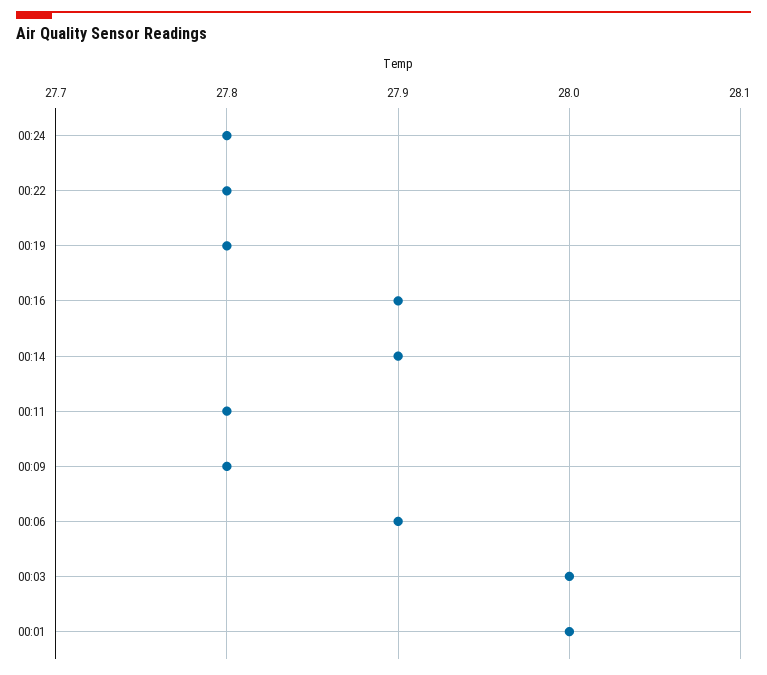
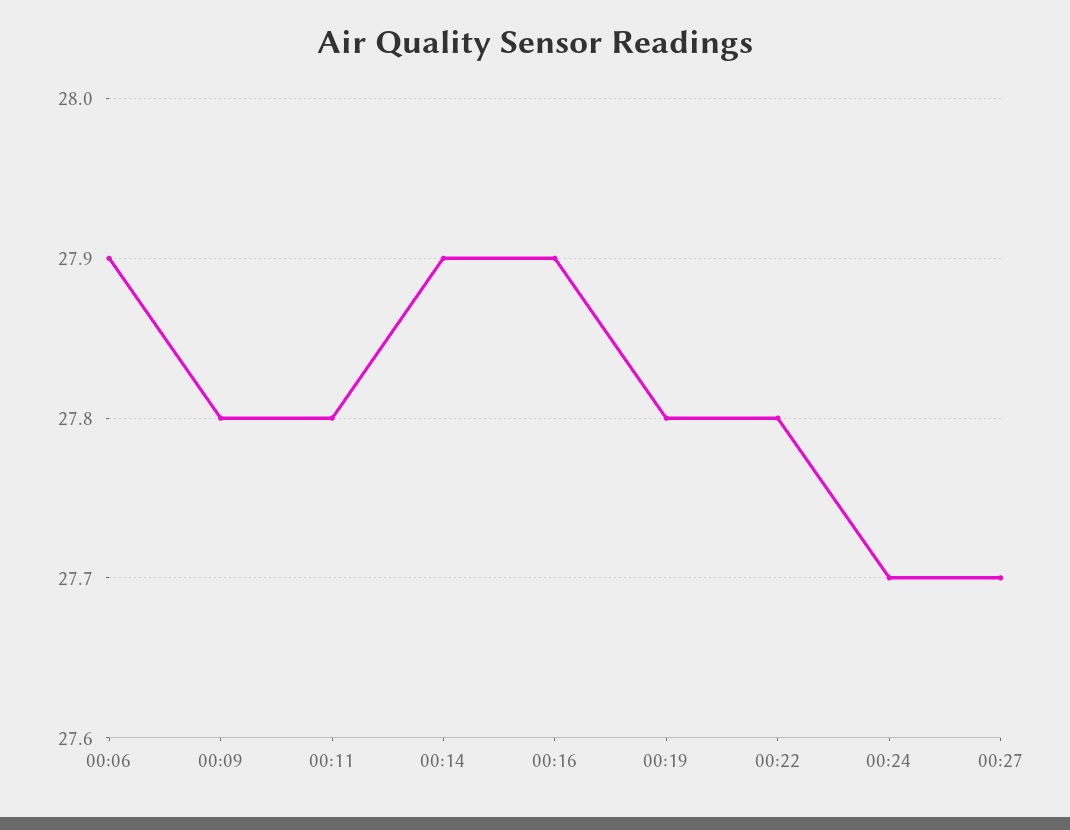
00:24: 27.8 -> 27.7
00:03: 28 -> none
00:01: 28 -> none
00:27: none -> 27.7

